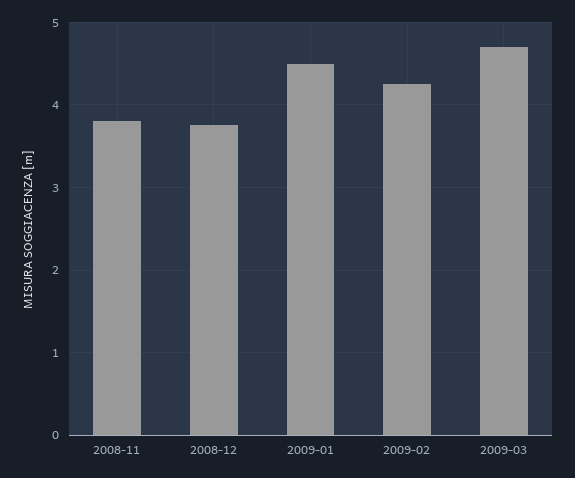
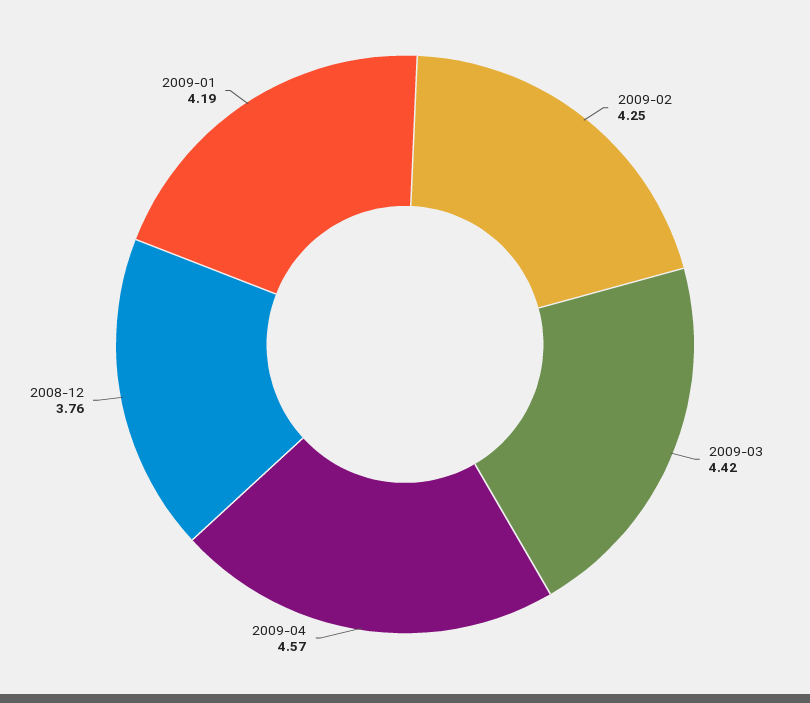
2008-11: 3.8 -> none
2009-01: 4.5 -> 4.19
2009-03: 4.7 -> 4.42
2009-04: none -> 4.57

